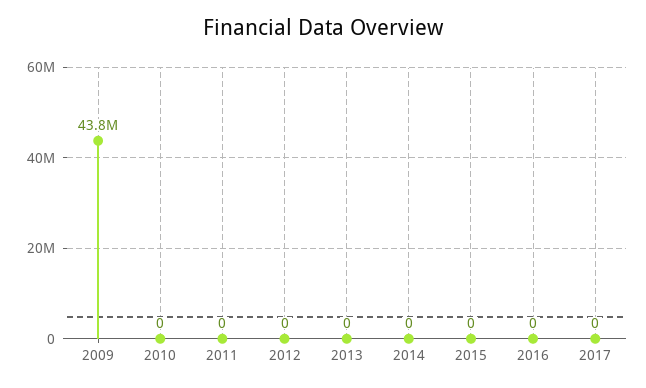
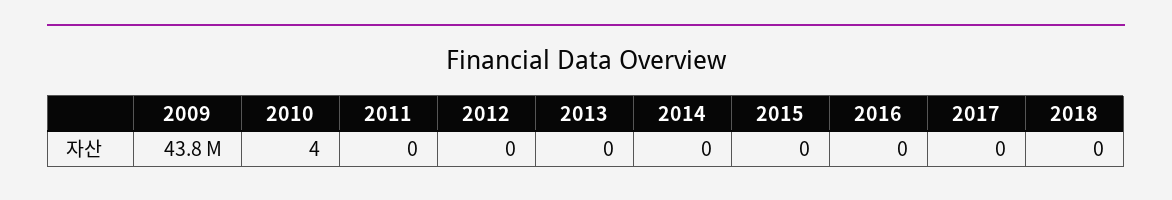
2010: 0 -> 4
2018: none -> 0

